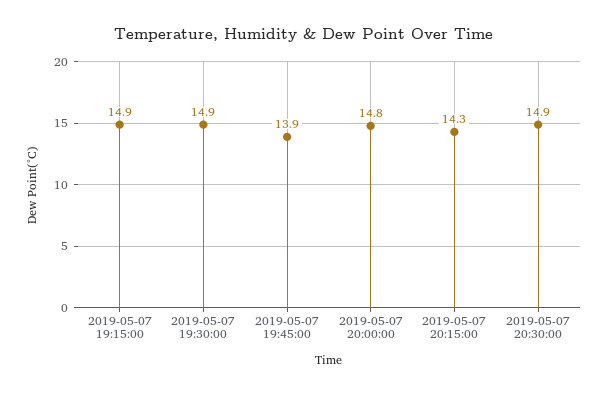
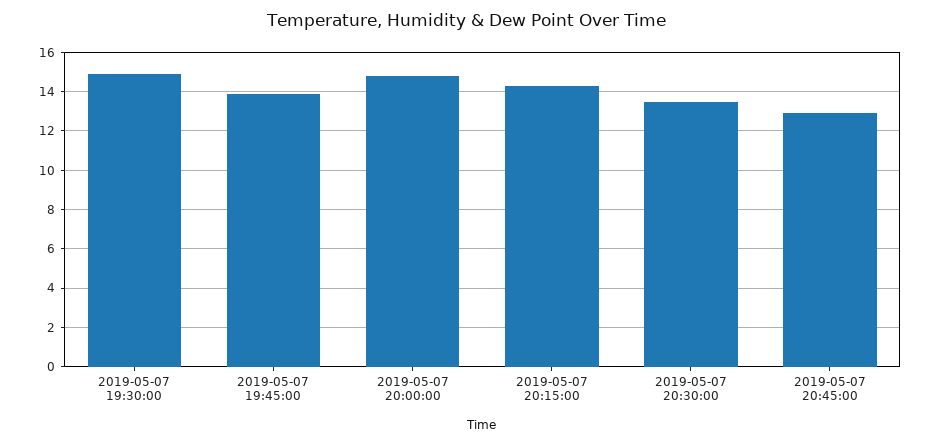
2019-05-07 19:15:00: 14.9 -> none
2019-05-07 20:30:00: 14.9 -> 13.5
2019-05-07 20:45:00: none -> 13

